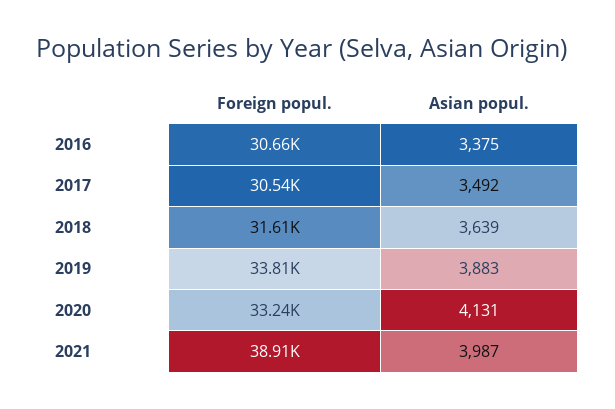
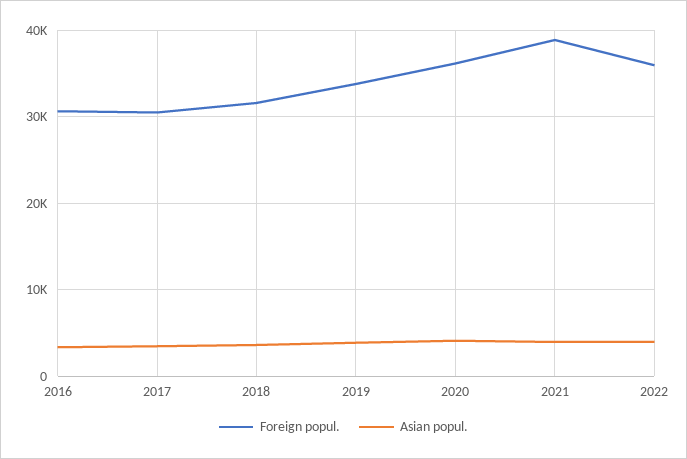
Foreign popul., 2020: 33240 -> 36000
Foreign popul., 2022: none -> 36000
Asian popul., 2022: none -> 4000

